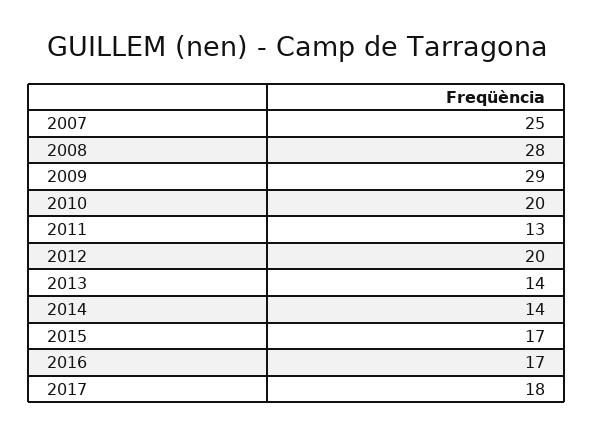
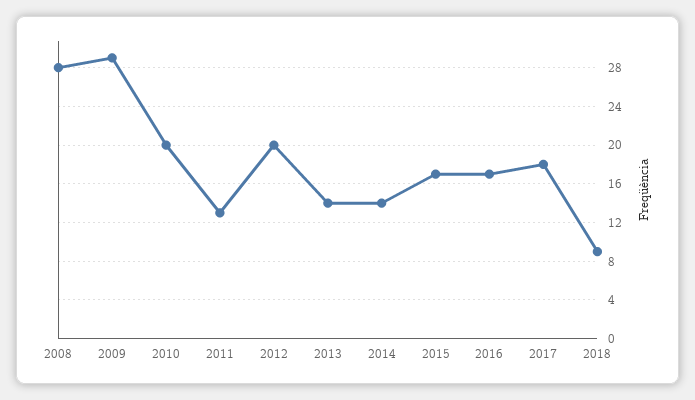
2007: 25 -> none
2018: none -> 9

